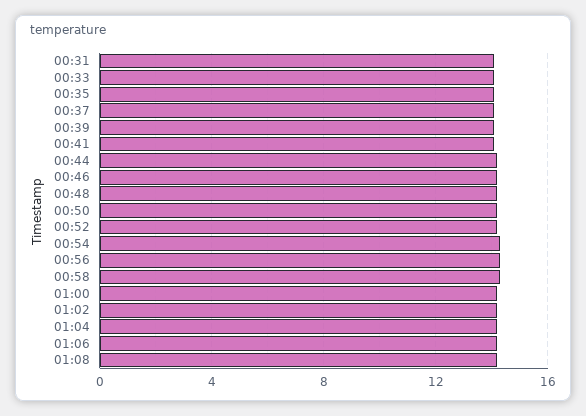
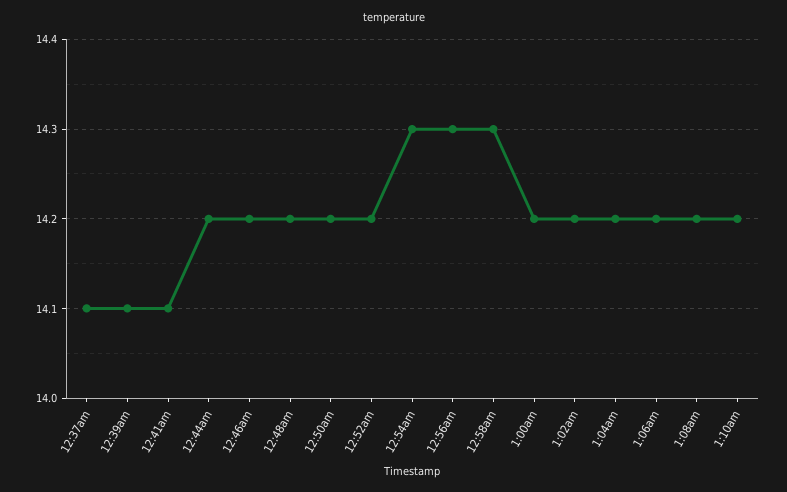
00:31: 14 -> none
00:33: 14 -> none
00:35: 14 -> none
1:10am: none -> 14.2

